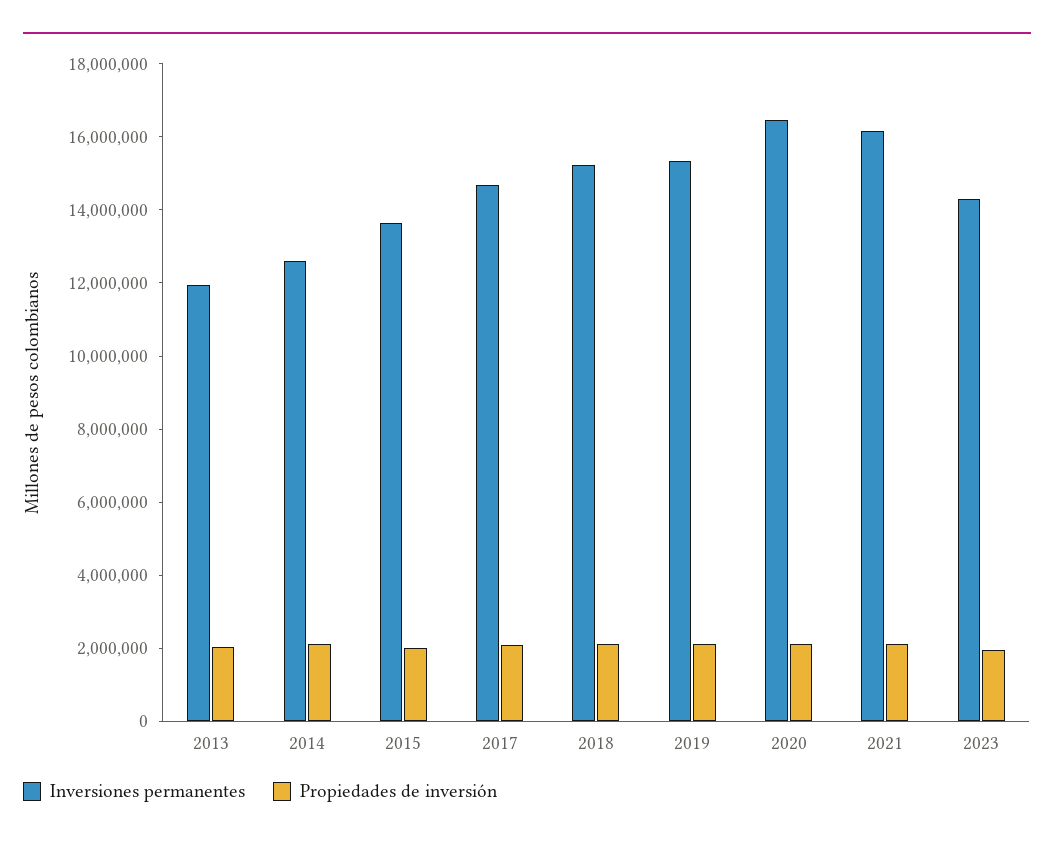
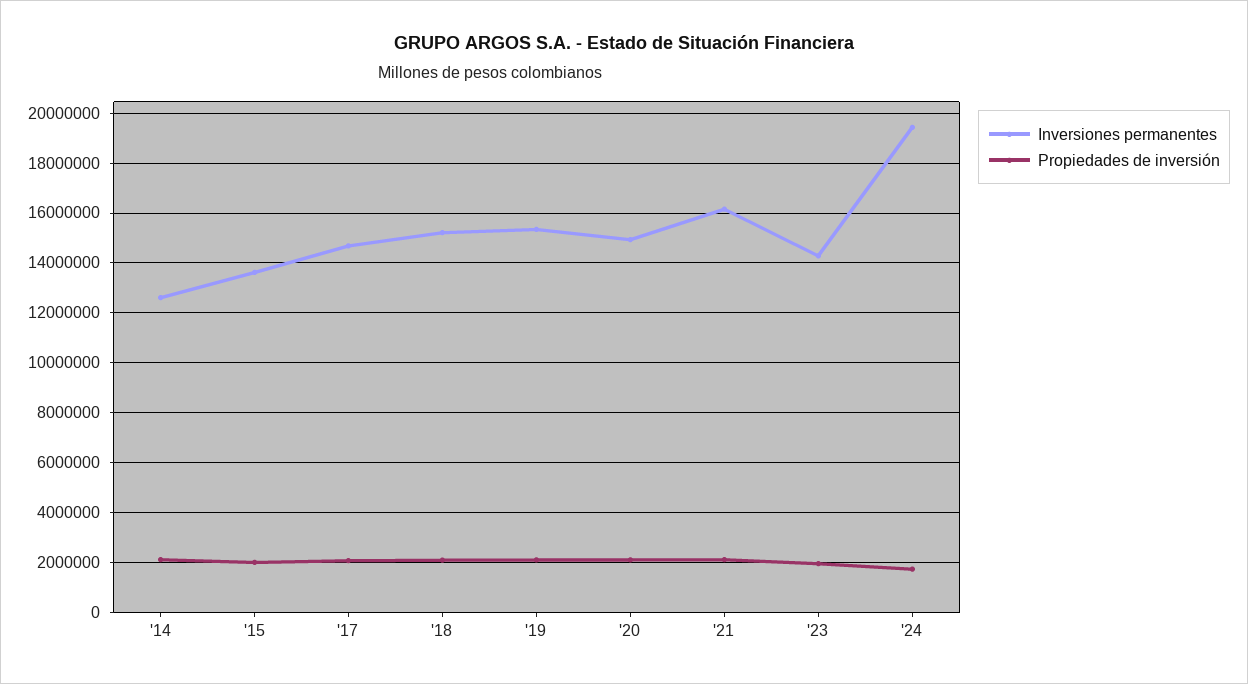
Inversiones permanentes, 2013: 12000000 -> none
Propiedades de inversión, 2013: 2000000 -> none
Inversiones permanentes, 2020: 16500000 -> 15000000
Inversiones permanentes, '24: none -> 19500000
Propiedades de inversión, '24: none -> 1750000

